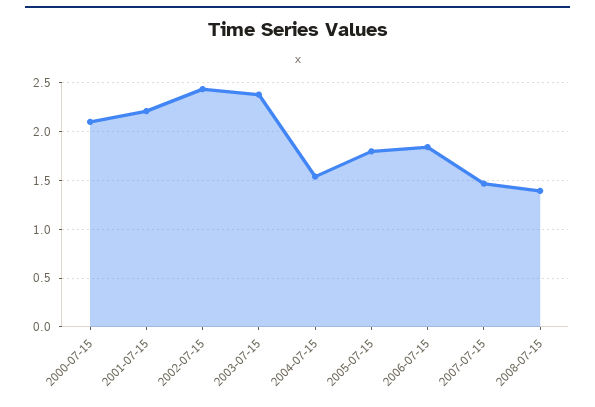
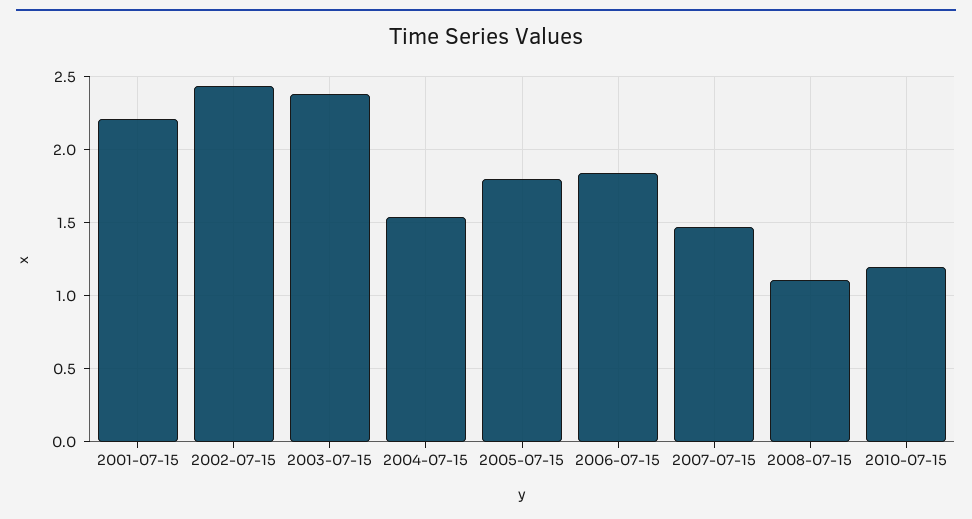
2000-07-15: 2.1 -> none
2008-07-15: 1.4 -> 1.1
2010-07-15: none -> 1.2

